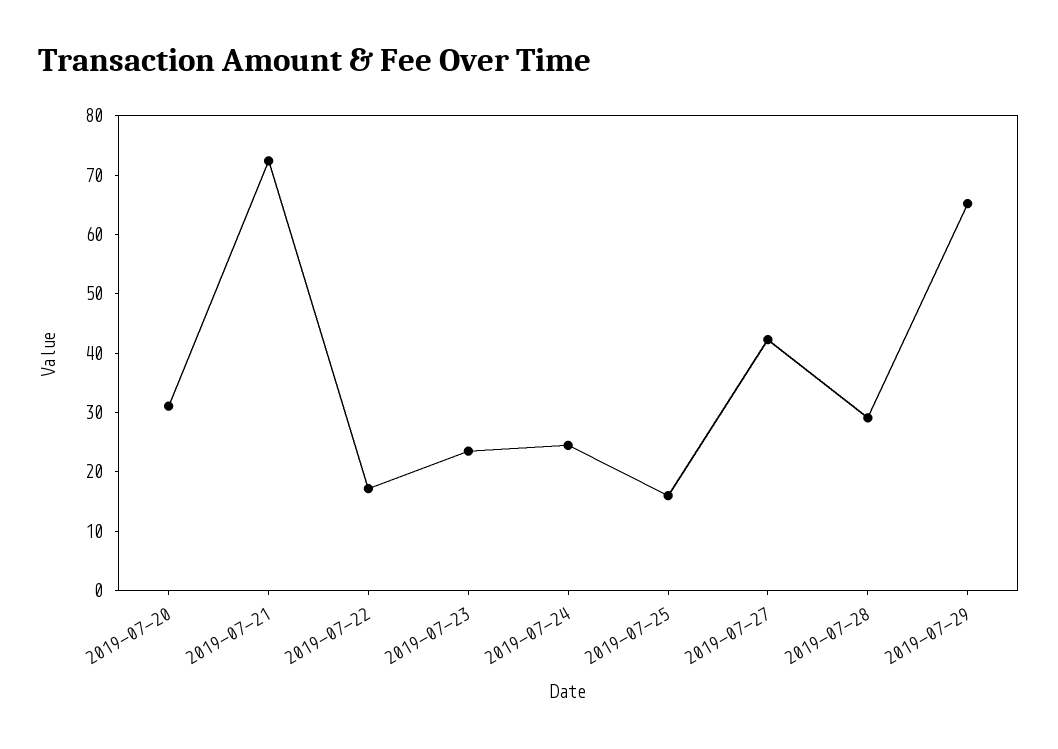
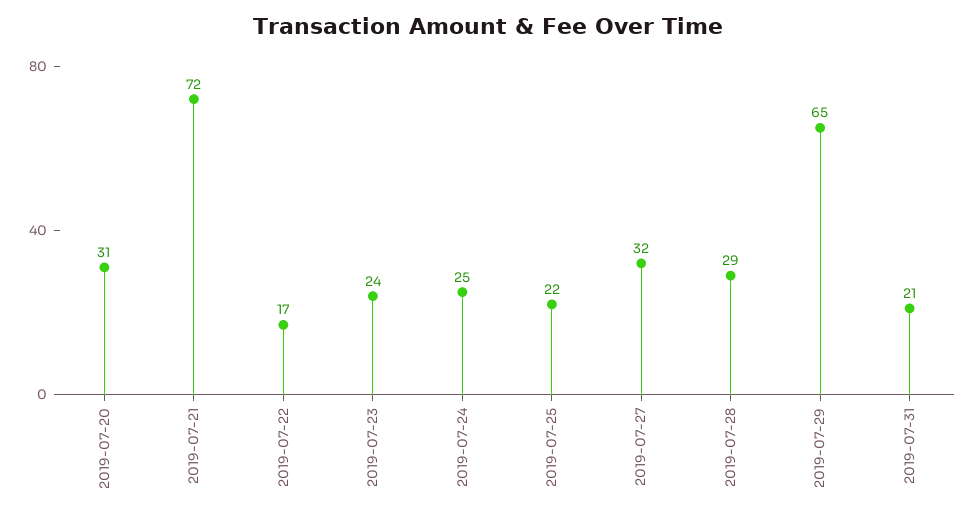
2019-07-25: 16 -> 22
2019-07-27: 42 -> 32
2019-07-31: none -> 21

